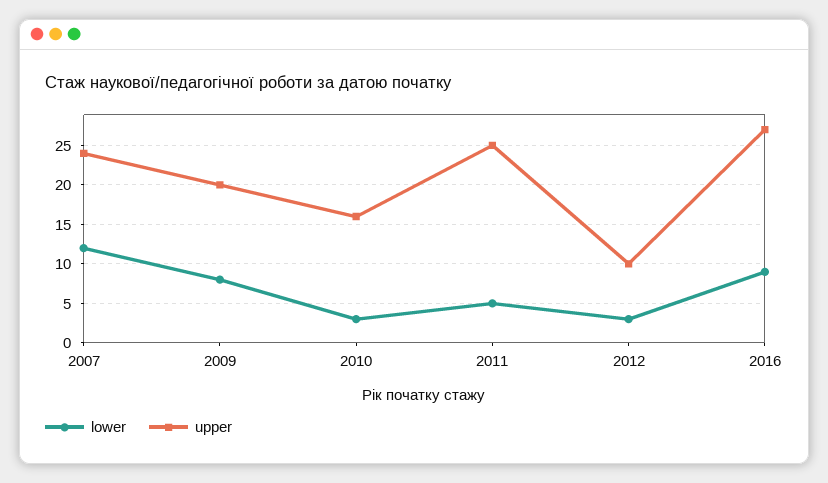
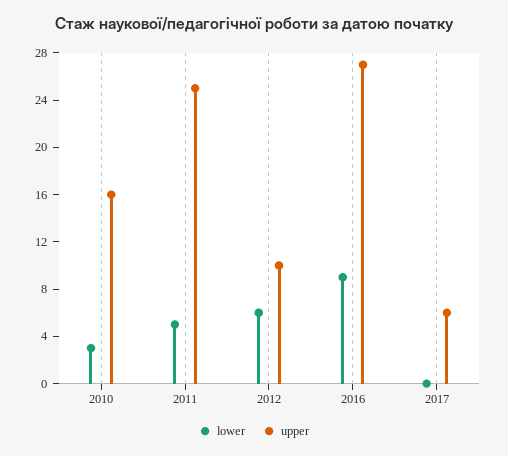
lower, 2007: 12 -> none
upper, 2007: 24 -> none
lower, 2009: 8 -> none
upper, 2009: 20 -> none
lower, 2012: 3 -> 6
lower, 2017: none -> 0
upper, 2017: none -> 6

